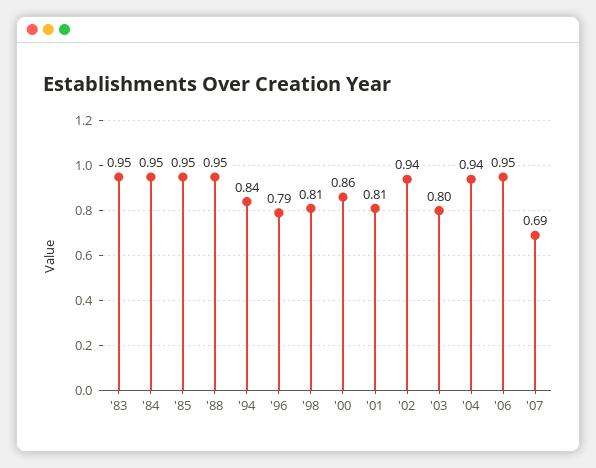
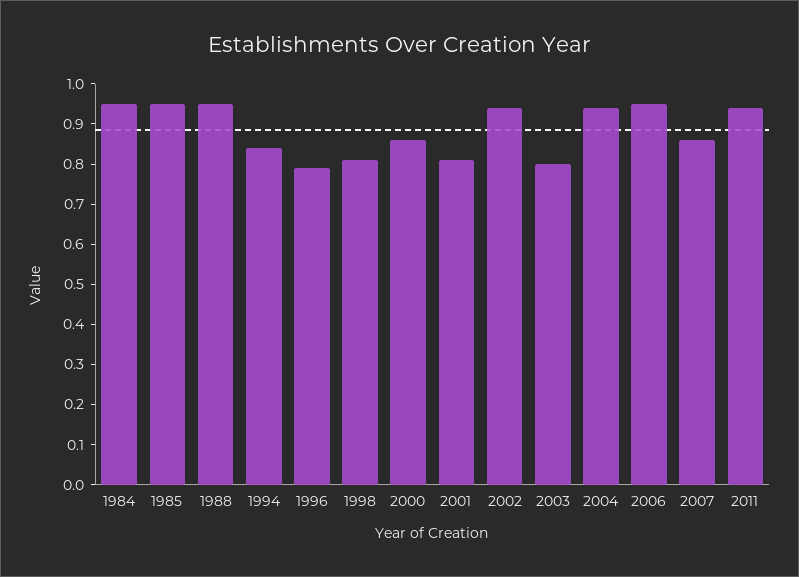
'83: 0.95 -> none
'07: 0.69 -> 0.85
2011: none -> 0.95

